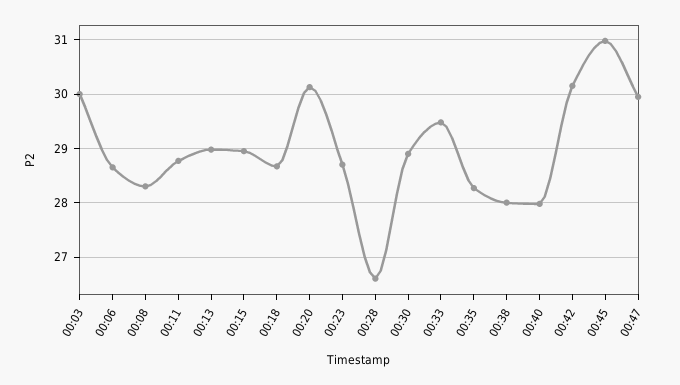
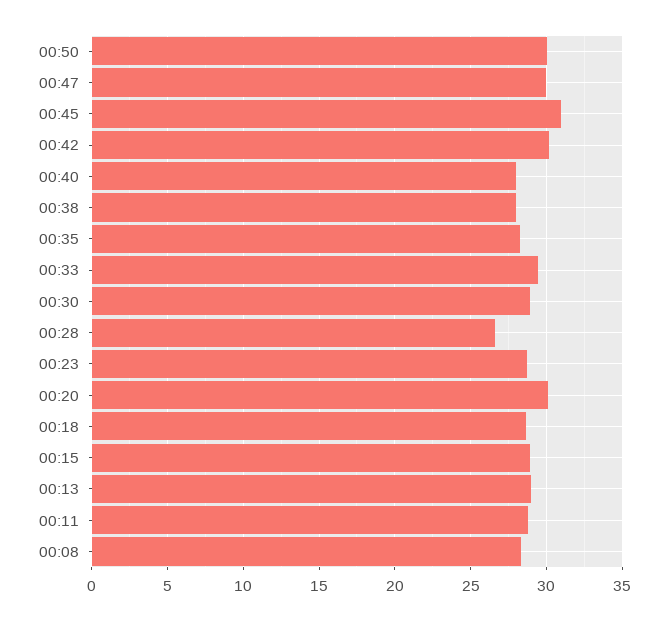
00:03: 30 -> none
00:06: 28.6 -> none
00:50: none -> 30

